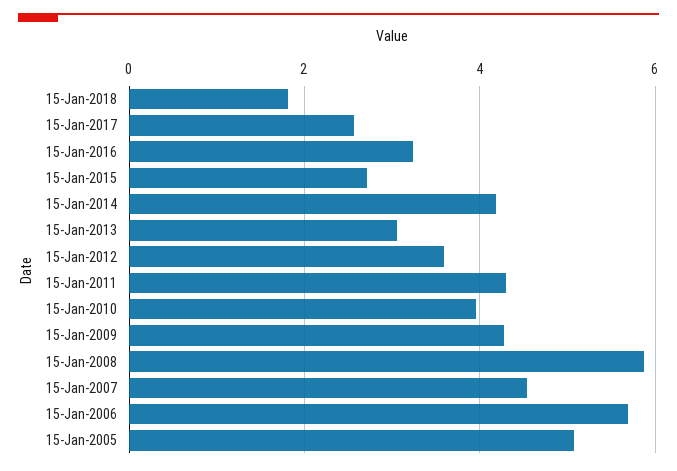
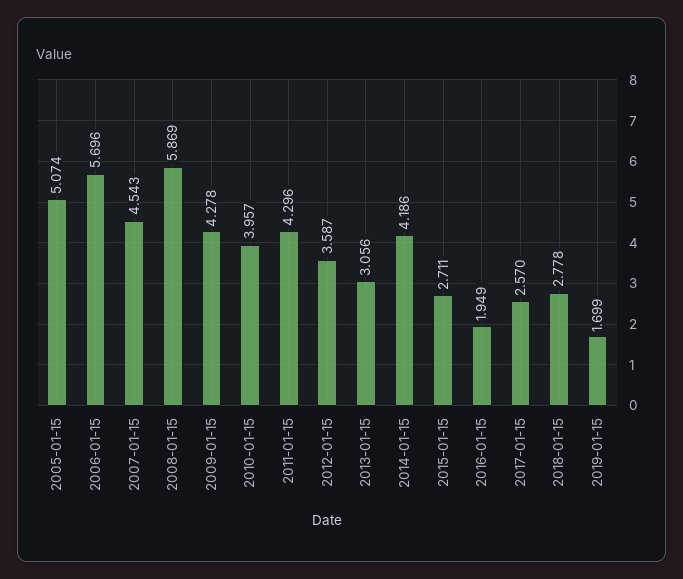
15-Jan-2018: 1.8 -> 2.778
15-Jan-2016: 3.2 -> 1.949
2019-01-15: none -> 1.699

